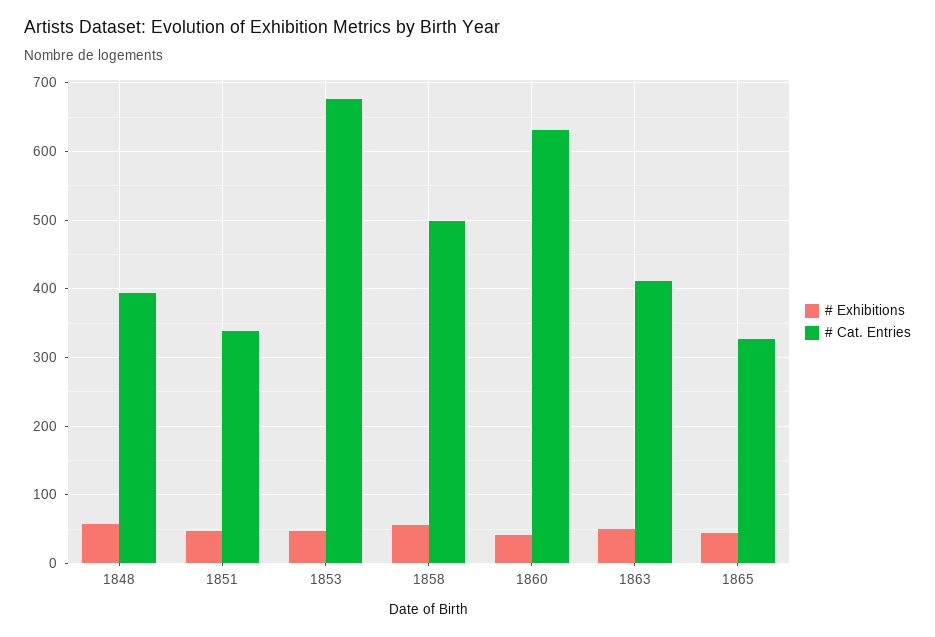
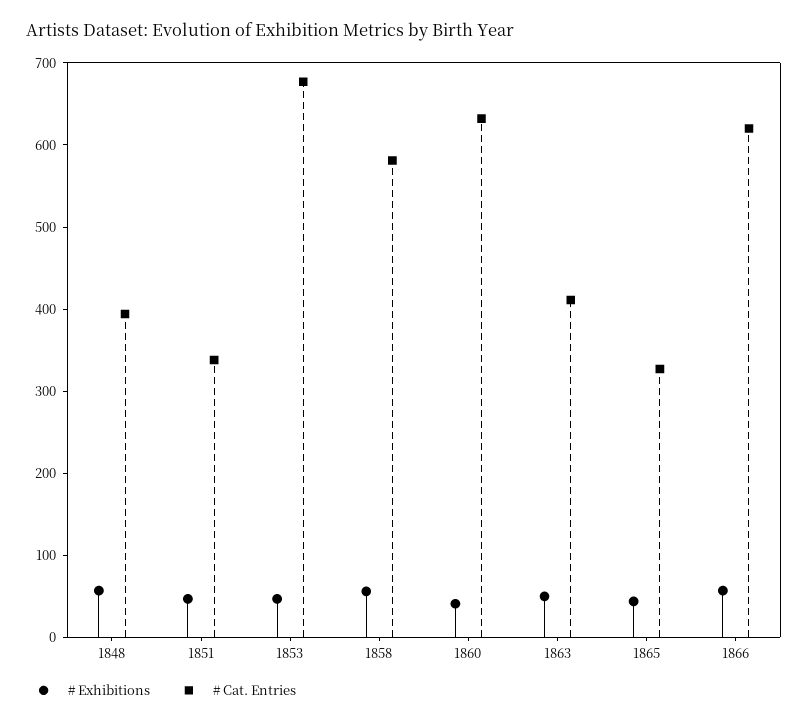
# Cat. Entries, 1858: 500 -> 580
# Exhibitions, 1866: none -> 60
# Cat. Entries, 1866: none -> 620

